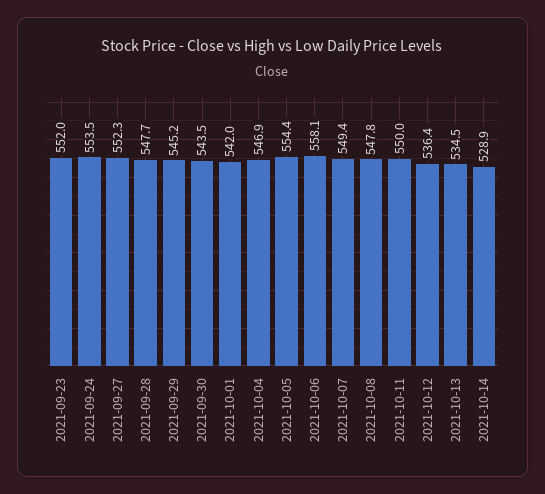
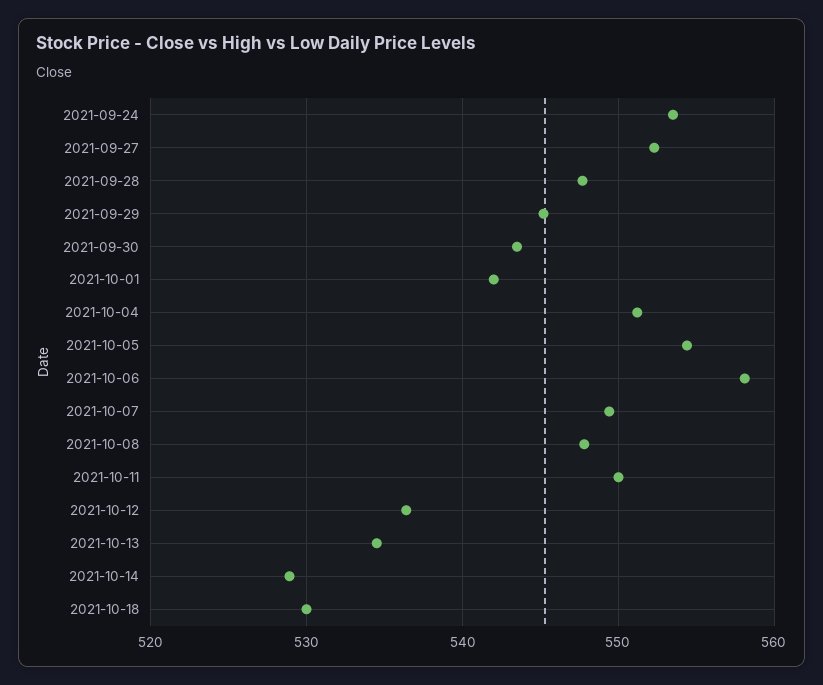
2021-09-23: 552 -> none
2021-10-04: 546.9 -> 551
2021-10-18: none -> 530

